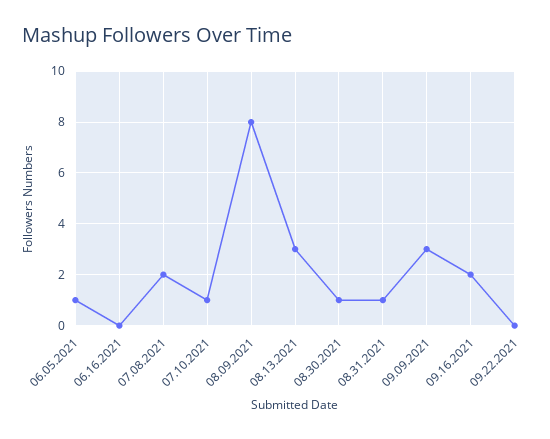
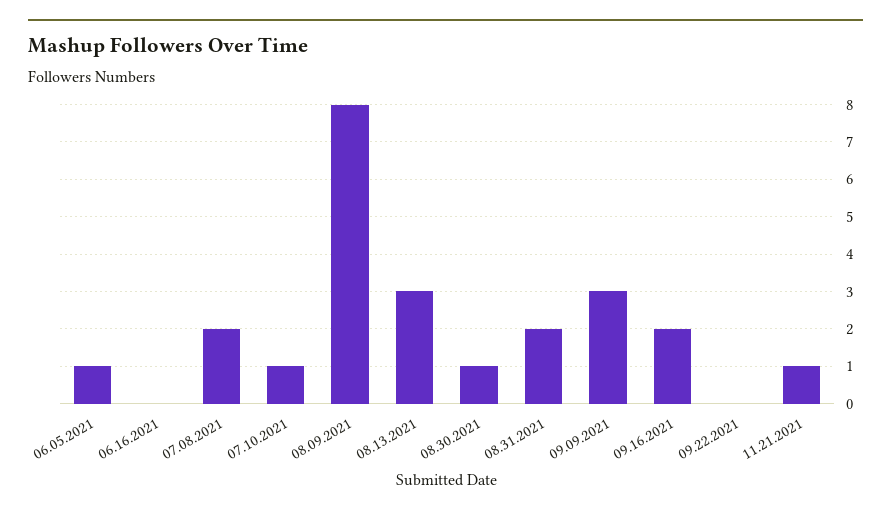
08.31.2021: 1 -> 2
11.21.2021: none -> 1

